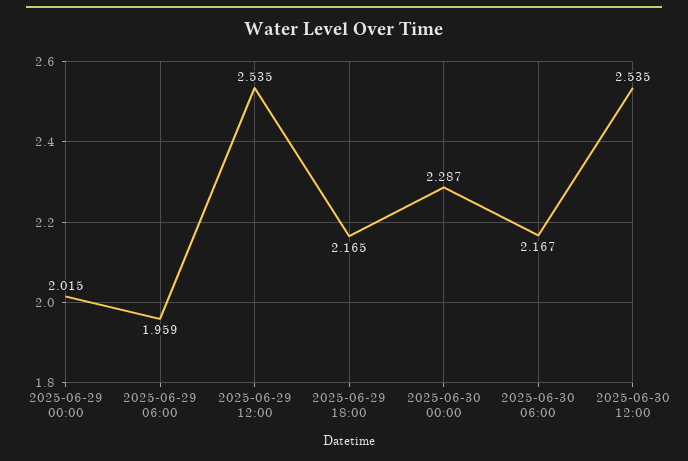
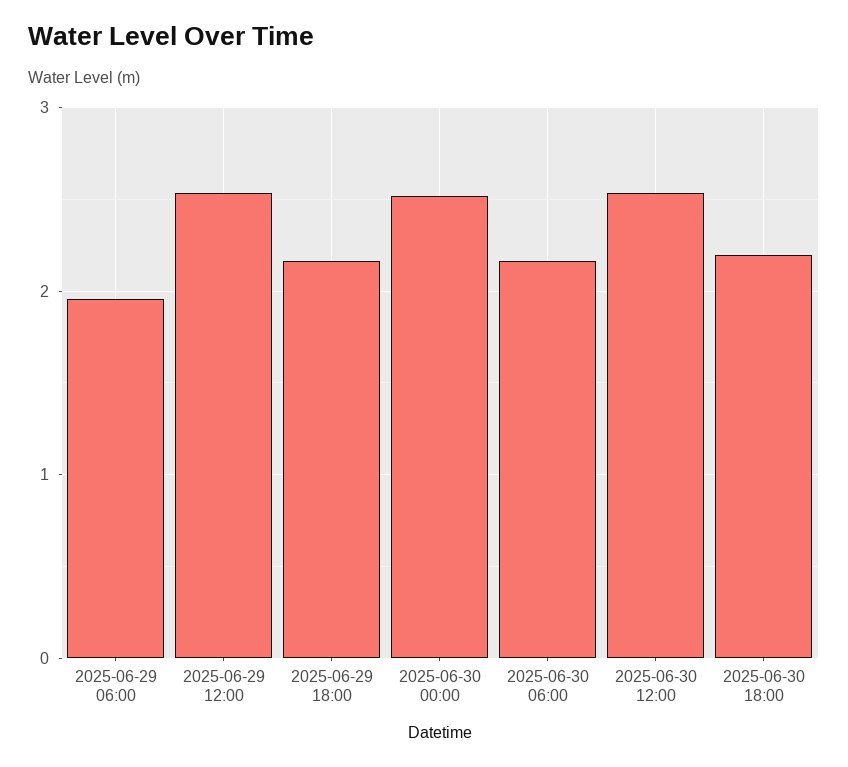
2025-06-29 00:00: 2.015 -> none
2025-06-30 00:00: 2.287 -> 2.5
2025-06-30 18:00: none -> 2.2

